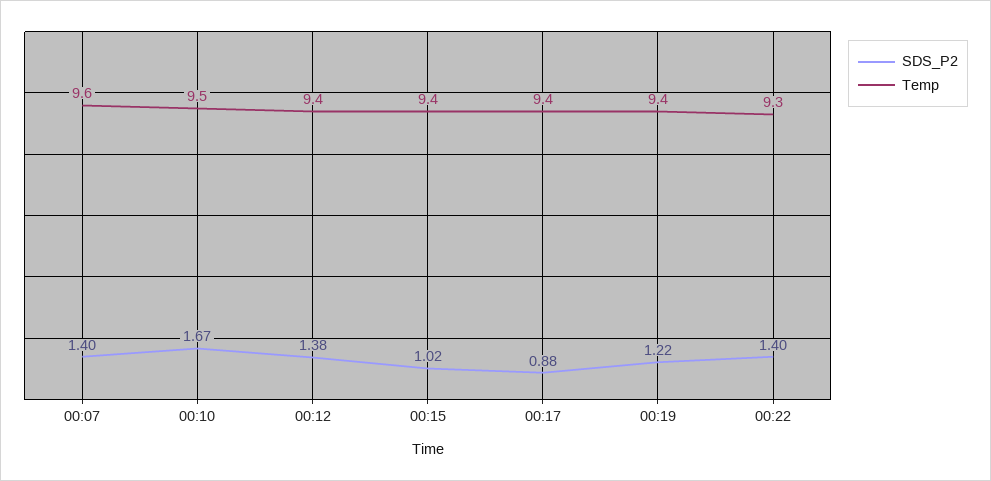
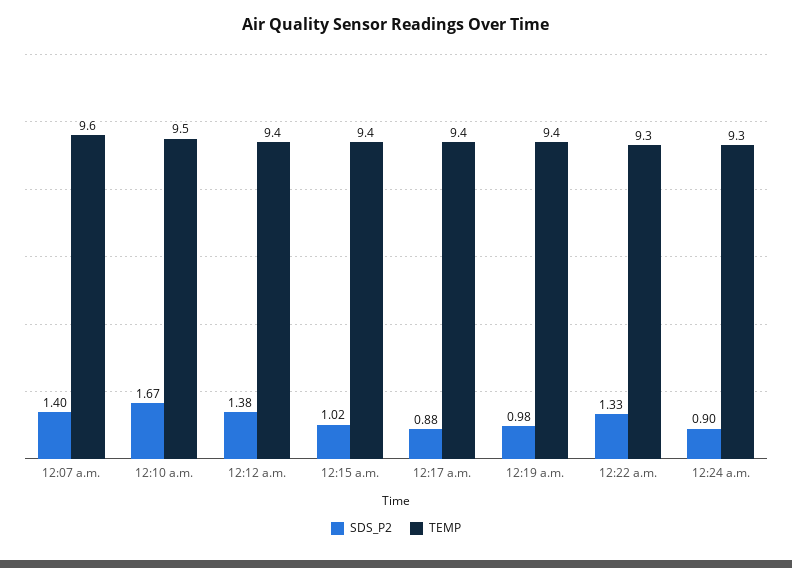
SDS_P2, 00:19: 1.22 -> 0.98
SDS_P2, 00:22: 1.4 -> 1.33
SDS_P2, 12:24 a.m.: none -> 0.9
Temp, 12:24 a.m.: none -> 9.3

